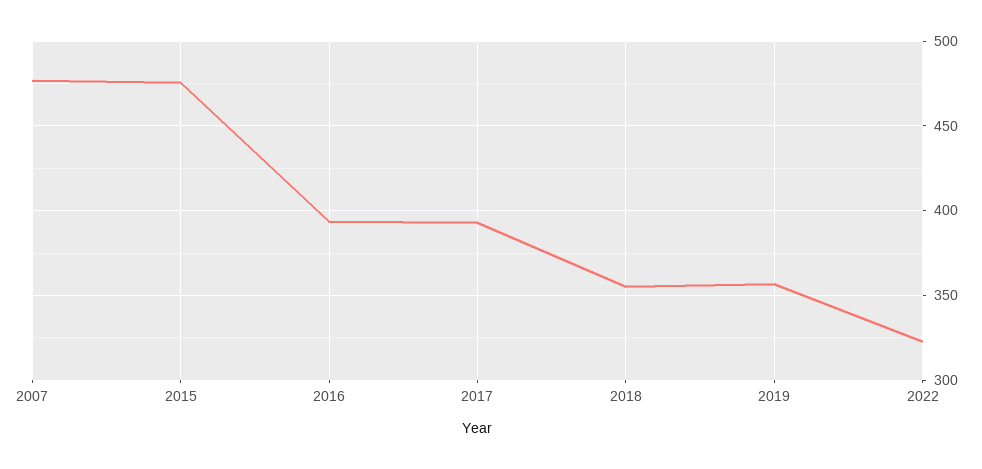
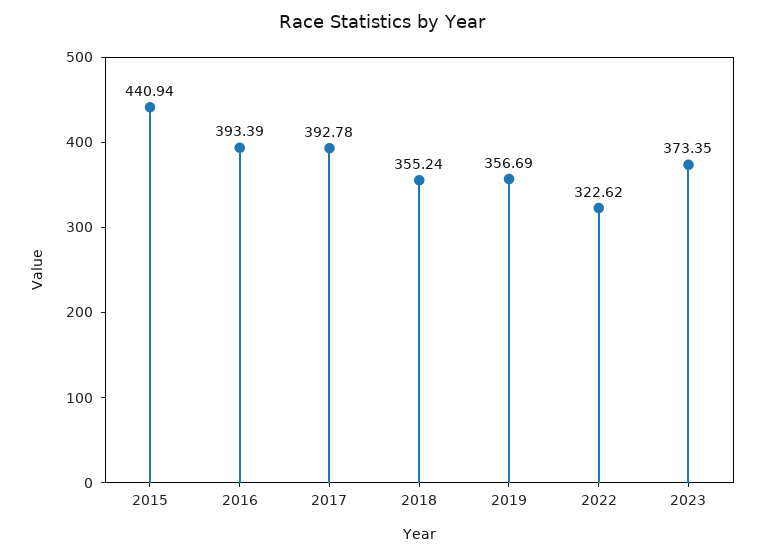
2007: 475 -> none
2015: 475 -> 440.94
2023: none -> 373.35

